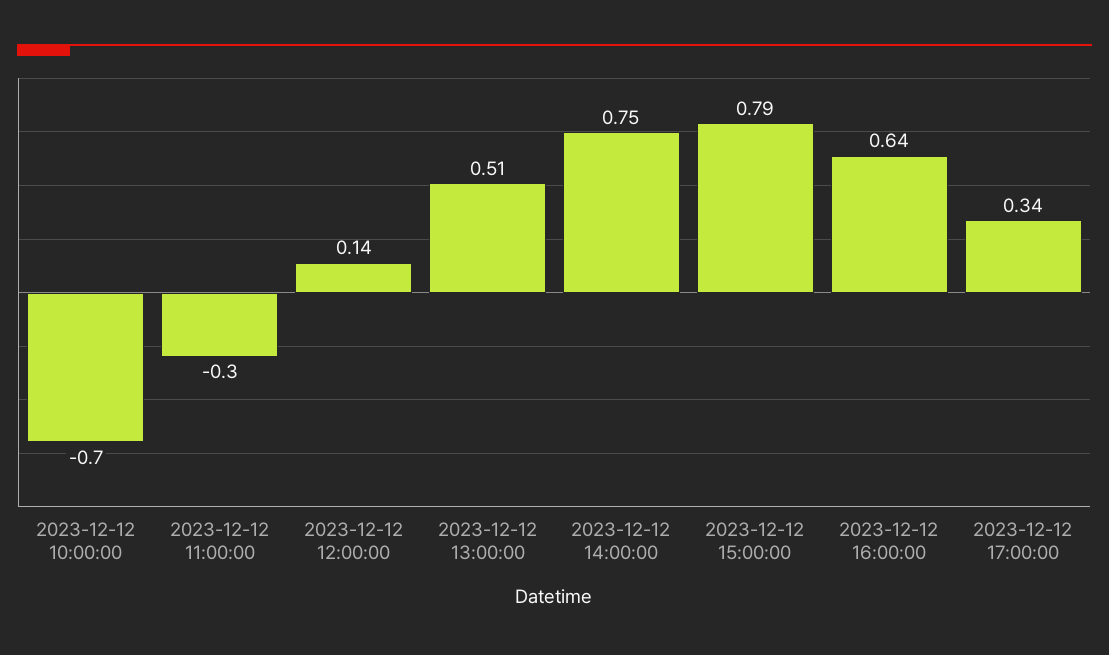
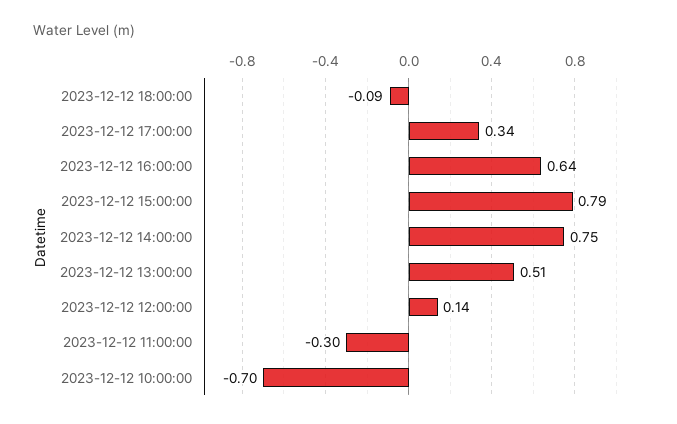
2023-12-12 18:00:00: none -> -0.09

